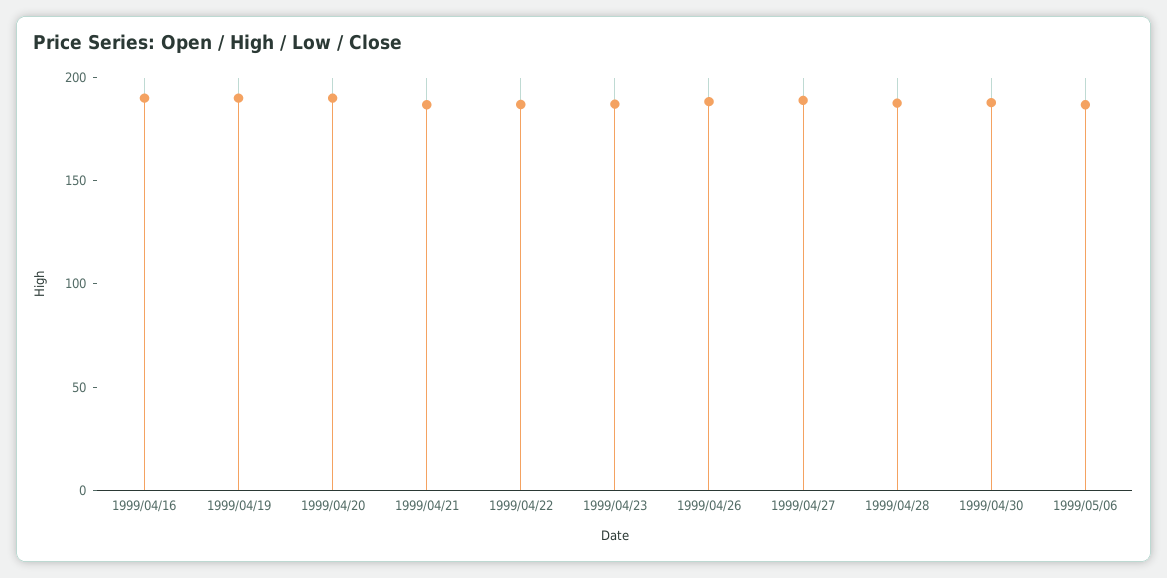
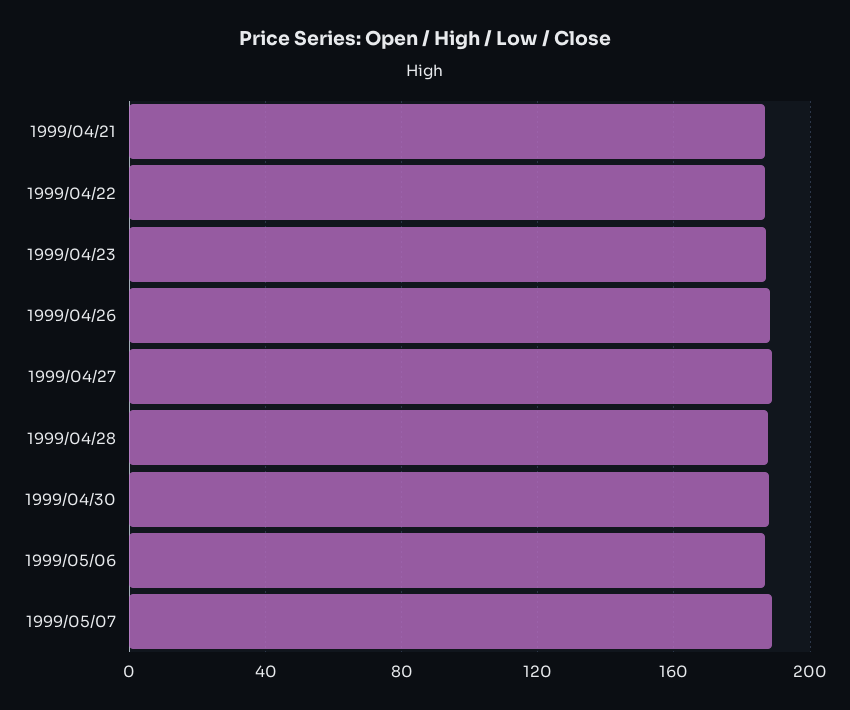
1999/04/16: 190 -> none
1999/04/19: 190 -> none
1999/04/20: 190 -> none
1999/05/07: none -> 190

